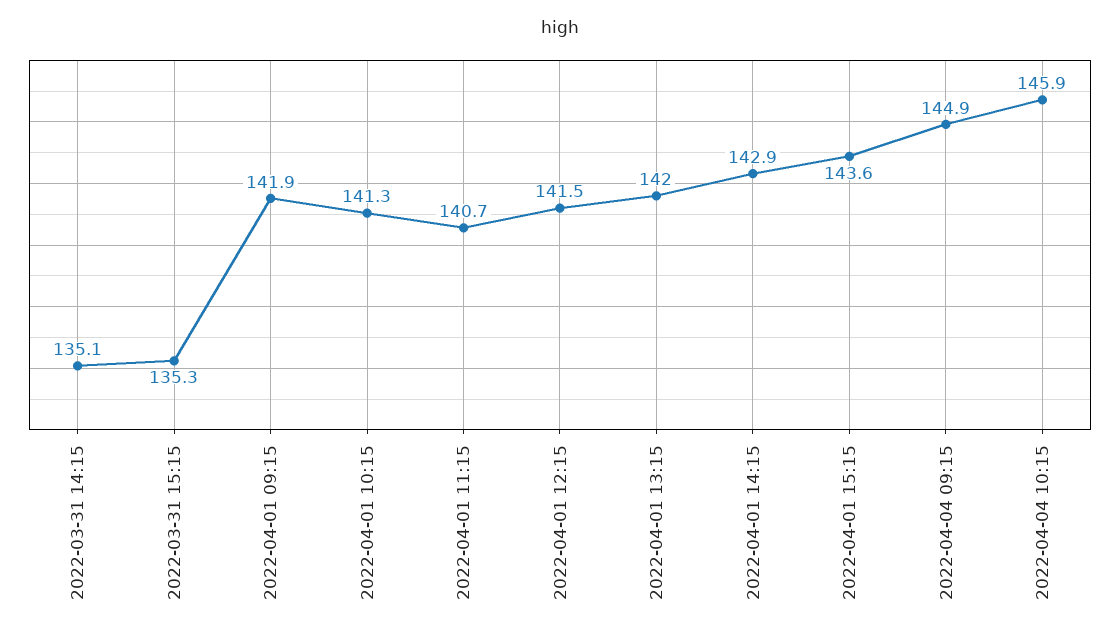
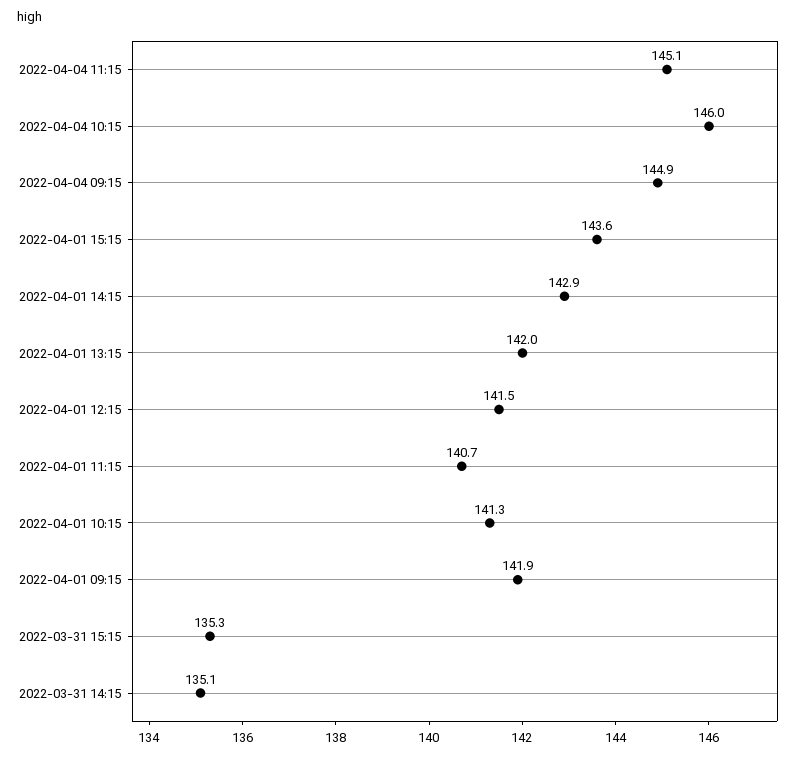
2022-04-04 10:15: 145.9 -> 146
2022-04-04 11:15: none -> 145.1

